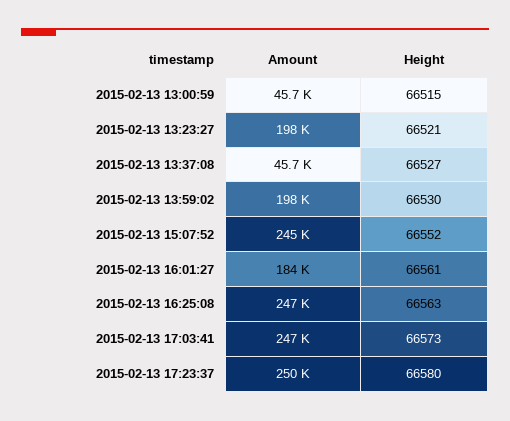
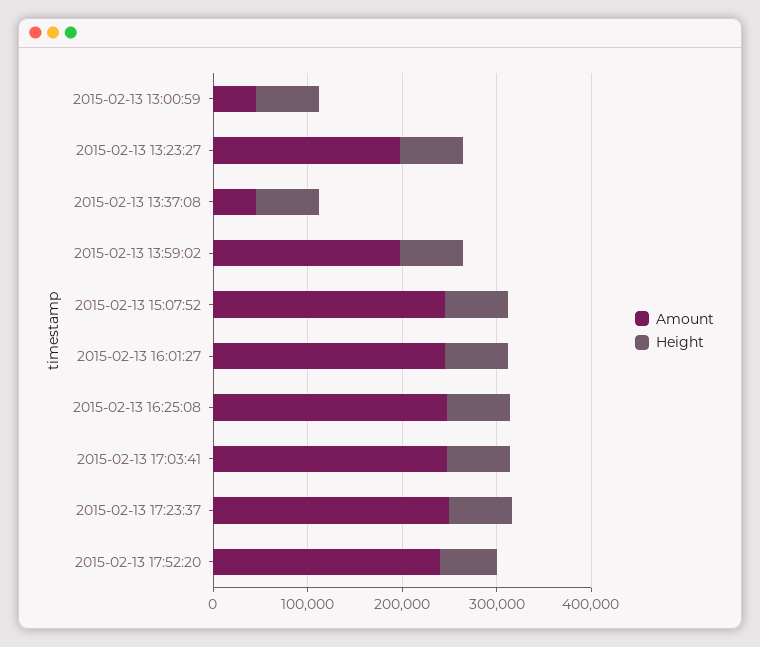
Amount, 2015-02-13 16:01:27: 184000 -> 240000
Amount, 2015-02-13 17:52:20: none -> 240000
Height, 2015-02-13 17:52:20: none -> 60000

